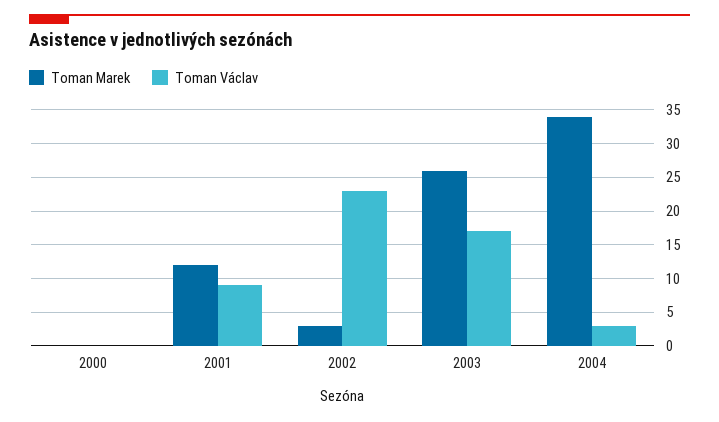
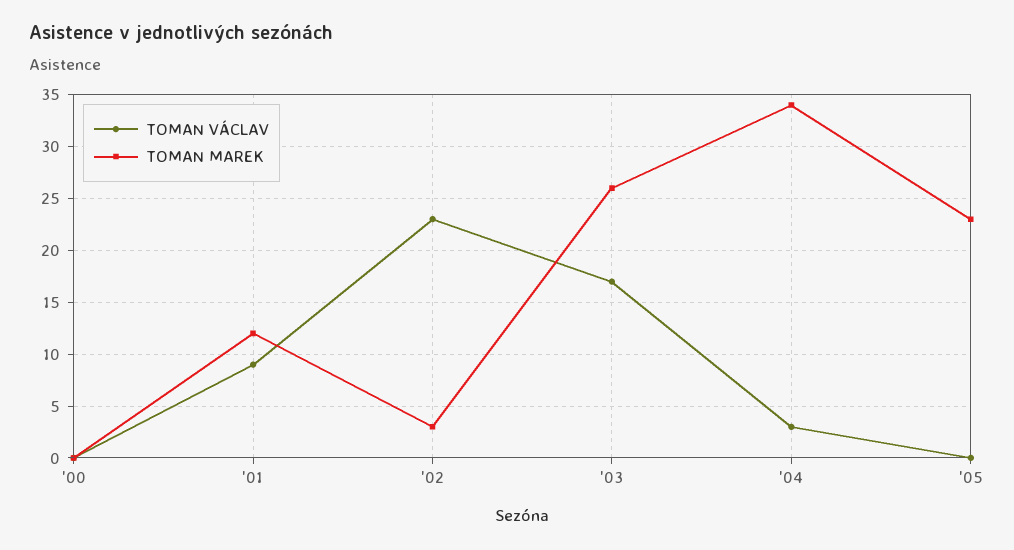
Toman Václav, '05: none -> 0
Toman Marek, '05: none -> 23

